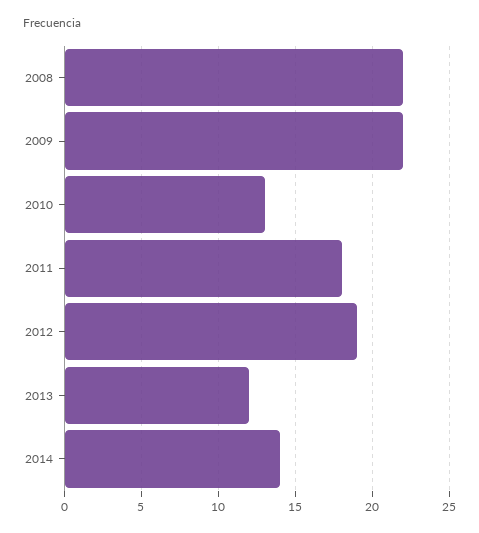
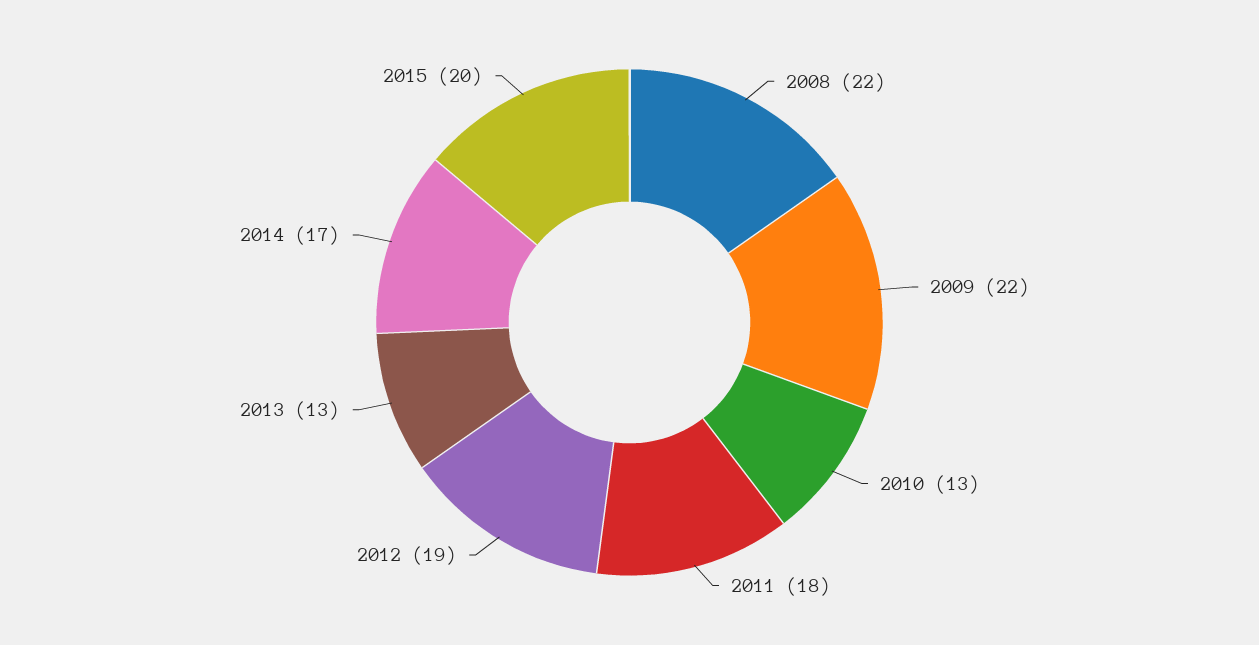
2013: 12 -> 13
2014: 14 -> 17
2015: none -> 20

